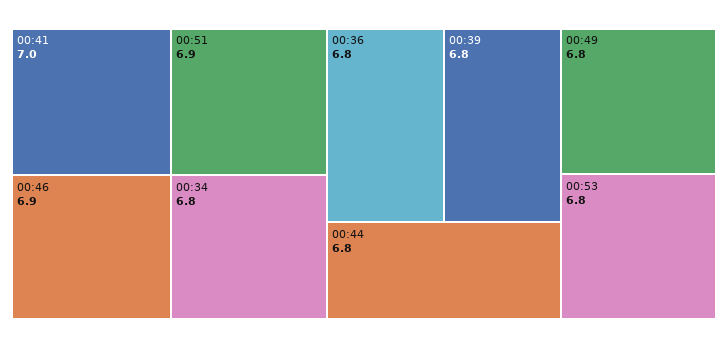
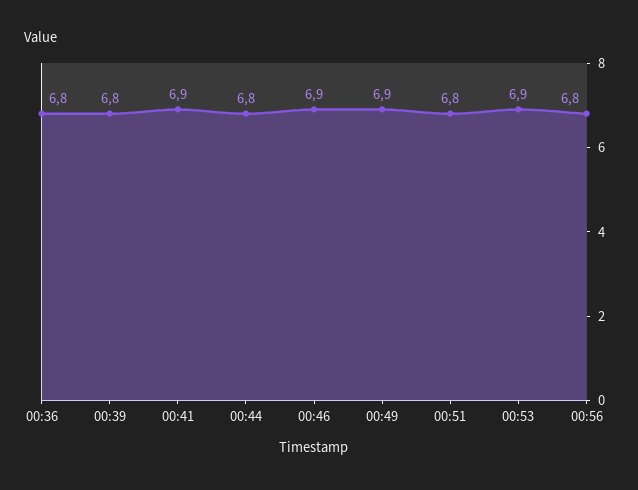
00:41: 7 -> 6.9
00:51: 6.9 -> 6.8
00:34: 6.8 -> none
00:49: 6.8 -> 6.9
00:53: 6.8 -> 6.9
00:56: none -> 6.8

